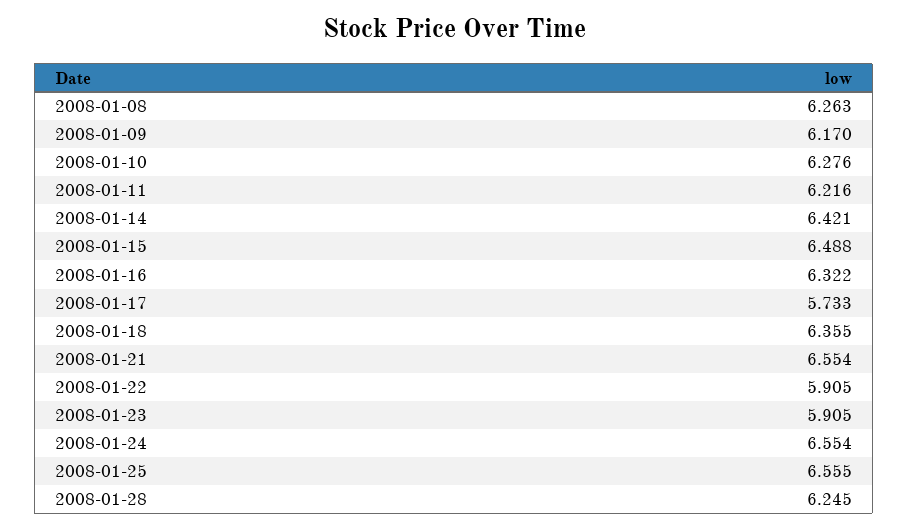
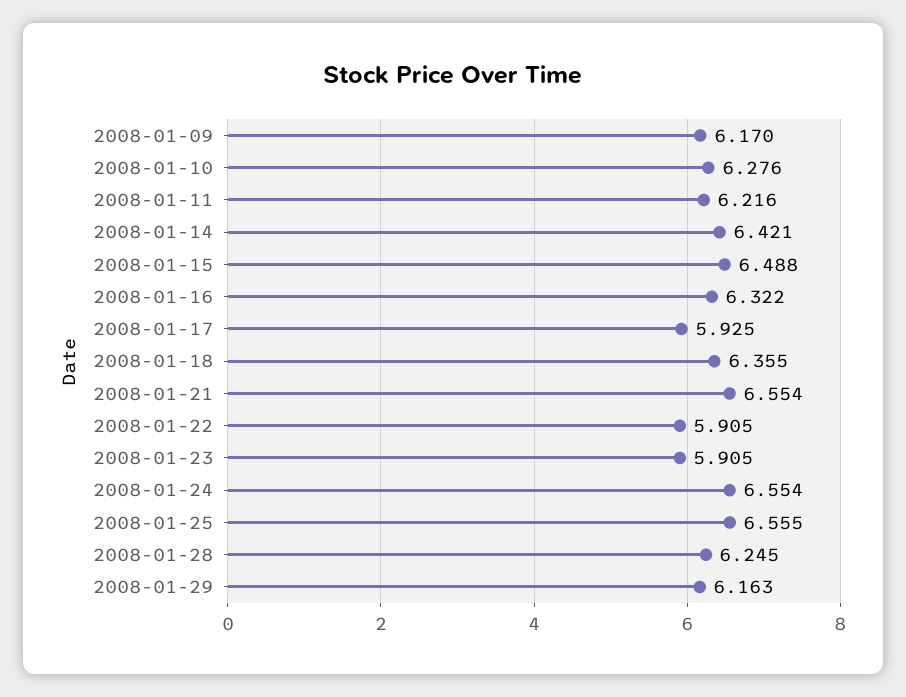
2008-01-08: 6.263 -> none
2008-01-17: 5.733 -> 5.925
2008-01-29: none -> 6.163

